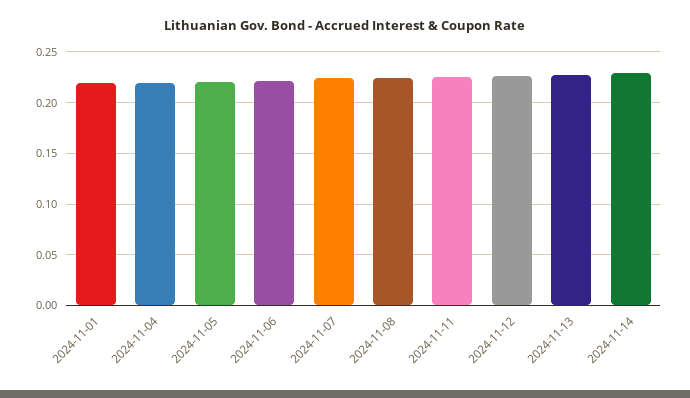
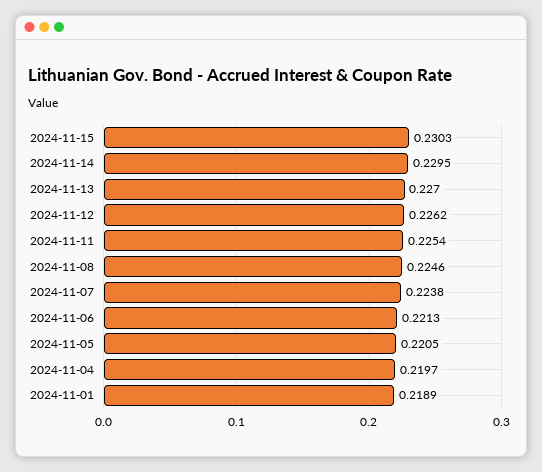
2024-11-15: none -> 0.2303

